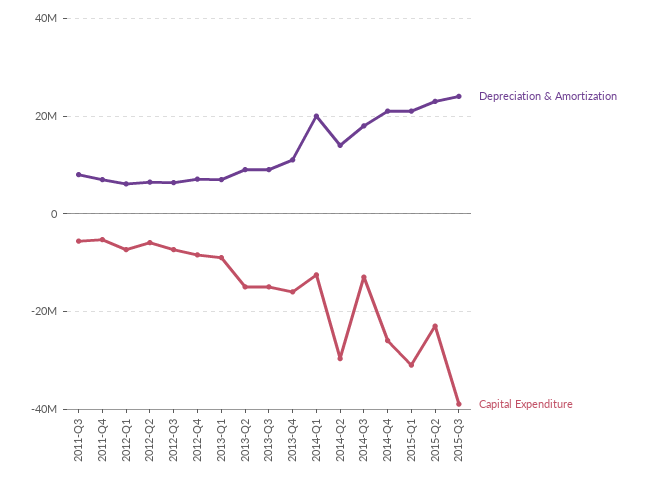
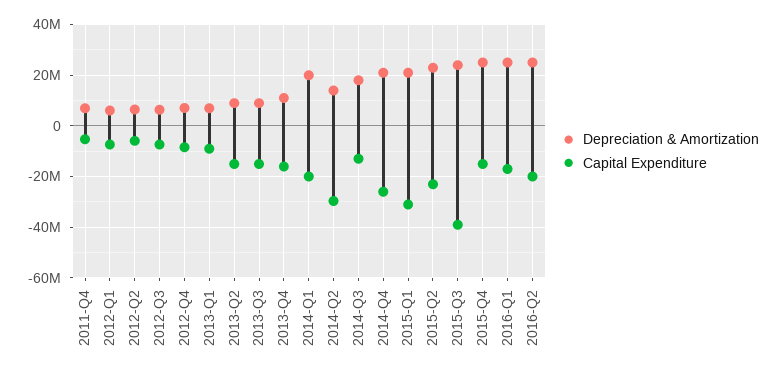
Depreciation & Amortization, 2011-Q3: 8000000 -> none
Capital Expenditure, 2011-Q3: -6000000 -> none
Capital Expenditure, 2014-Q1: -12000000 -> -20000000
Depreciation & Amortization, 2015-Q4: none -> 25000000
Capital Expenditure, 2015-Q4: none -> -15000000
Depreciation & Amortization, 2016-Q1: none -> 25000000
Capital Expenditure, 2016-Q1: none -> -17500000
Depreciation & Amortization, 2016-Q2: none -> 25000000
Capital Expenditure, 2016-Q2: none -> -20000000

